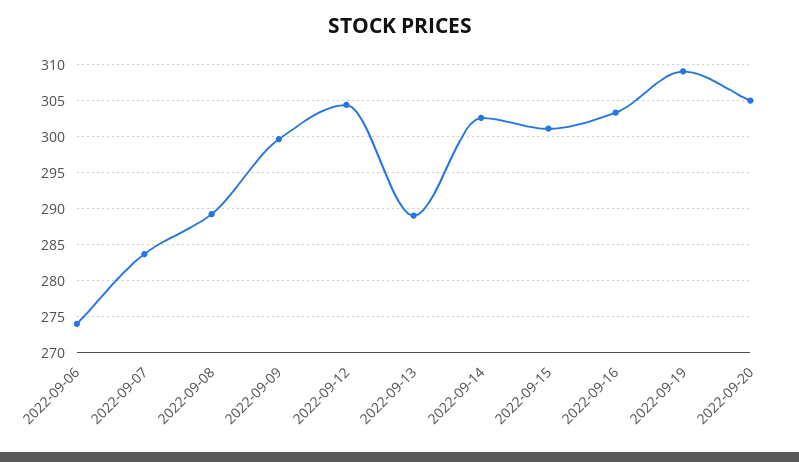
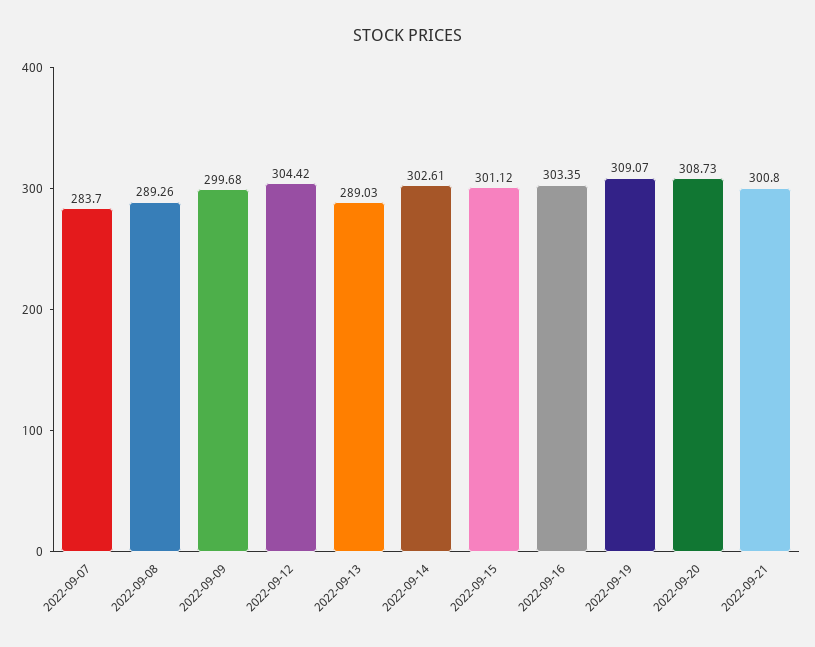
2022-09-06: 274 -> none
2022-09-20: 305 -> 308.73
2022-09-21: none -> 300.8

